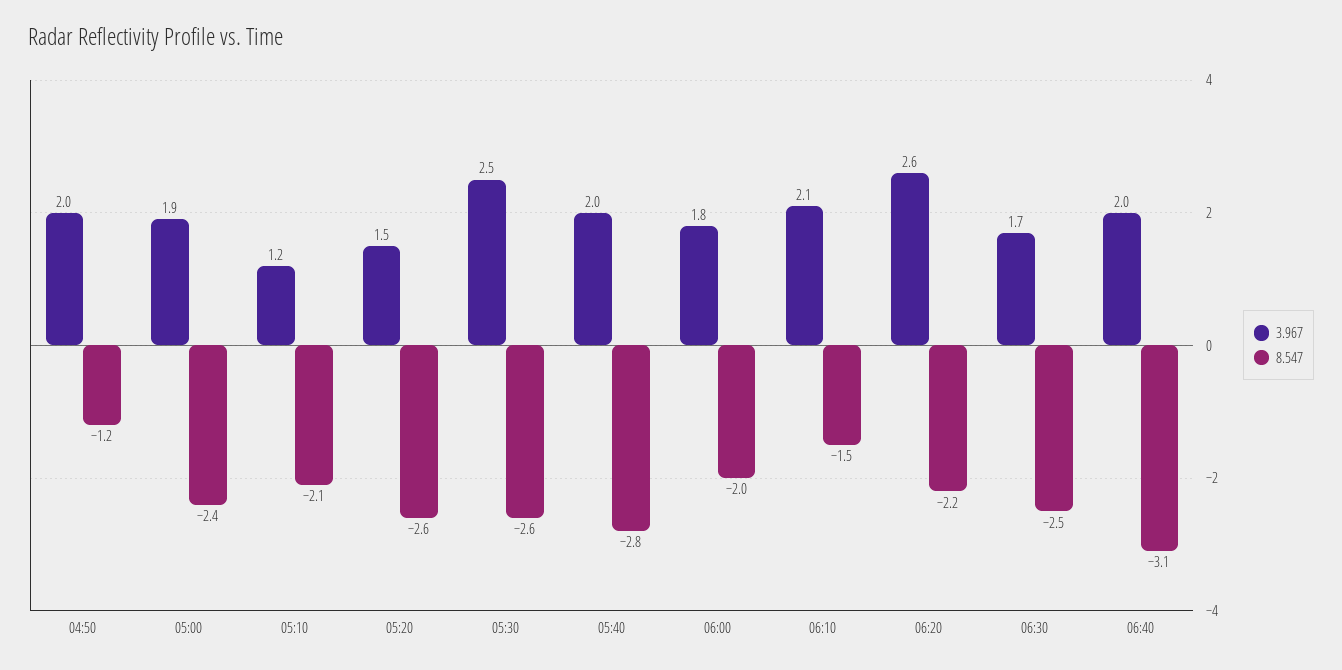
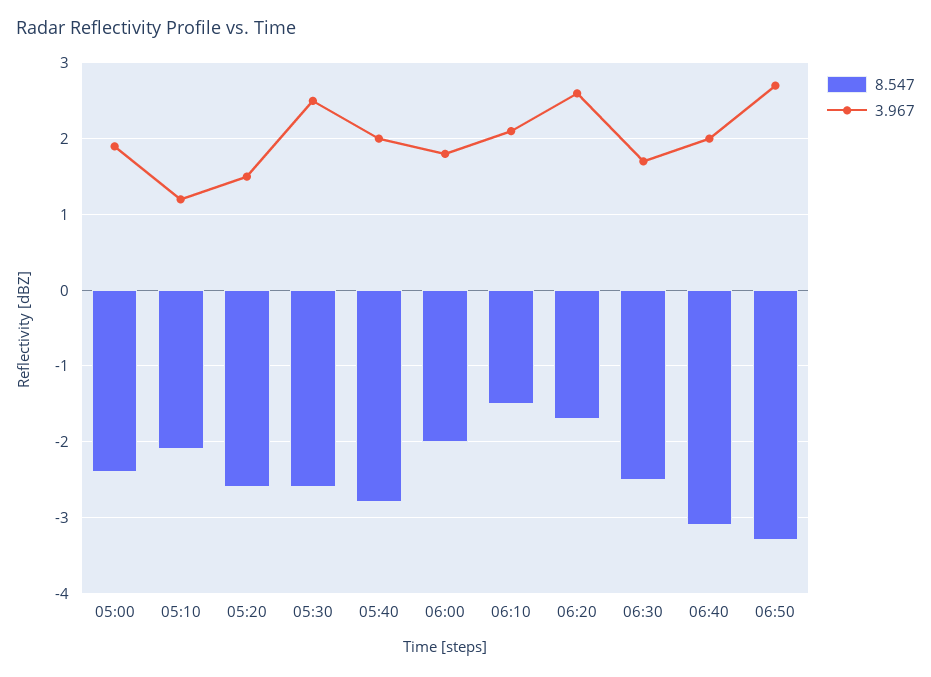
3.967, 04:50: 2 -> none
8.547, 04:50: -1.2 -> none
8.547, 06:20: -2.2 -> -1.7
8.547, 06:50: none -> -3.3
3.967, 06:50: none -> 2.7

